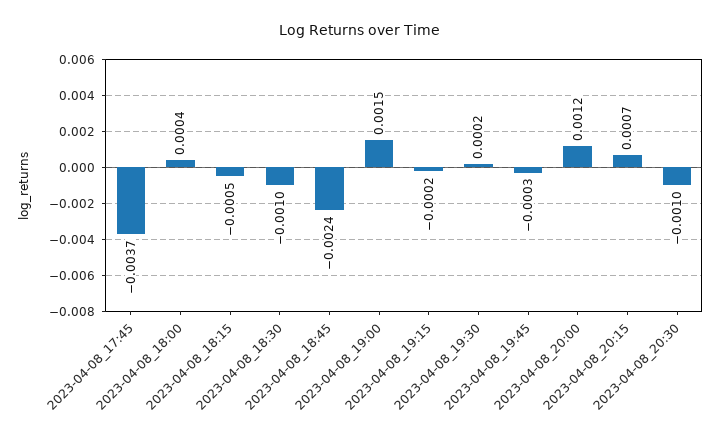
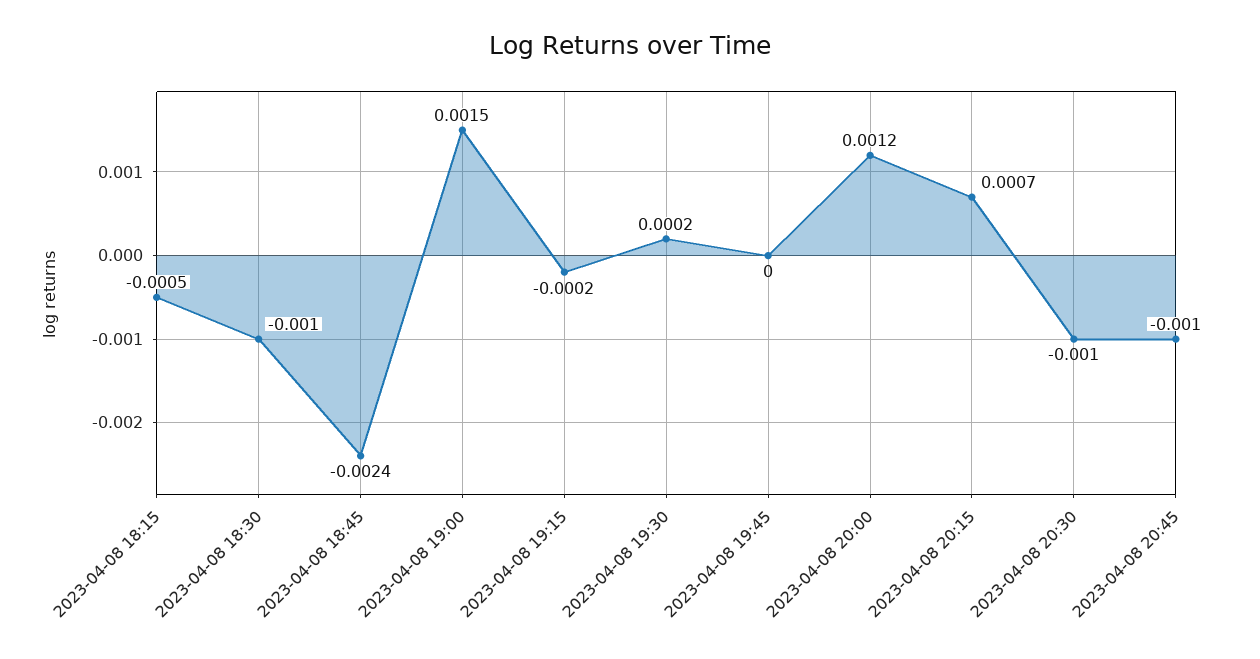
2023-04-08_17:45: -0.0037 -> none
2023-04-08_18:00: 0.0004 -> none
2023-04-08_19:45: -0.0003 -> 0
2023-04-08 20:45: none -> -0.001

